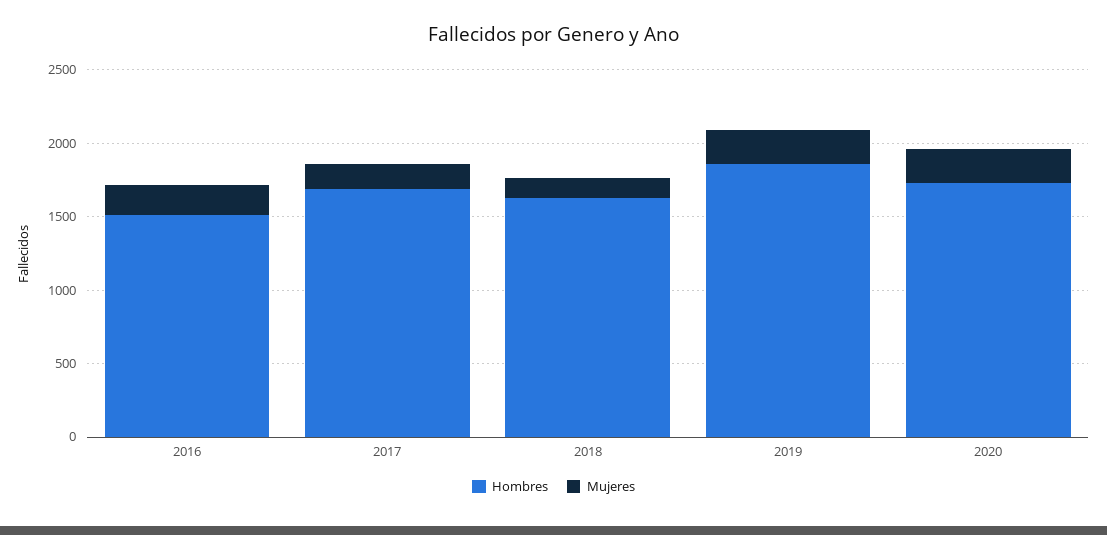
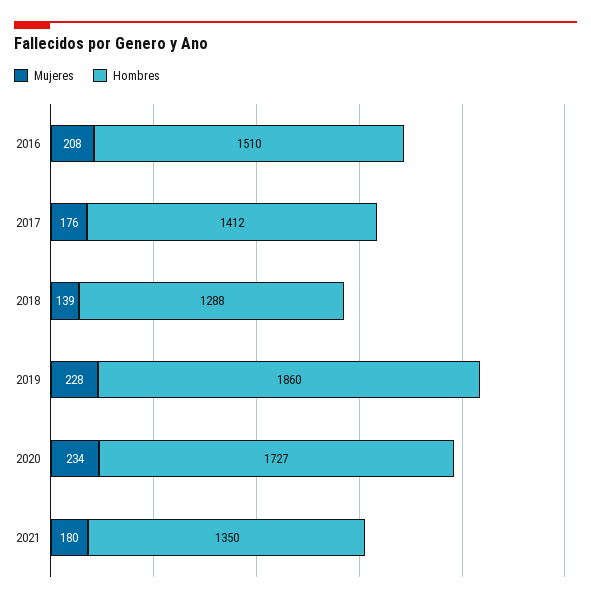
Hombres, 2017: 1700 -> 1412
Hombres, 2018: 1600 -> 1288
Mujeres, 2021: none -> 180
Hombres, 2021: none -> 1350

